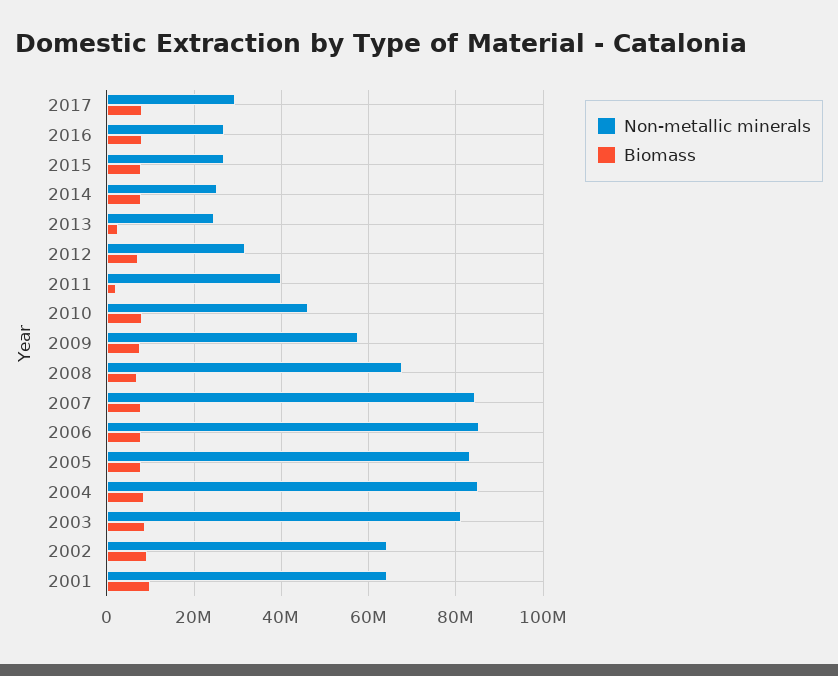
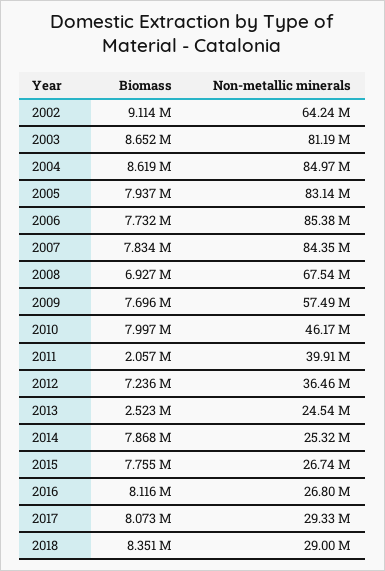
Non-metallic minerals, 2012: 32000000 -> 36460000
Non-metallic minerals, 2001: 64000000 -> none
Biomass, 2001: 10000000 -> none
Biomass, 2018: none -> 8351000
Non-metallic minerals, 2018: none -> 29000000

